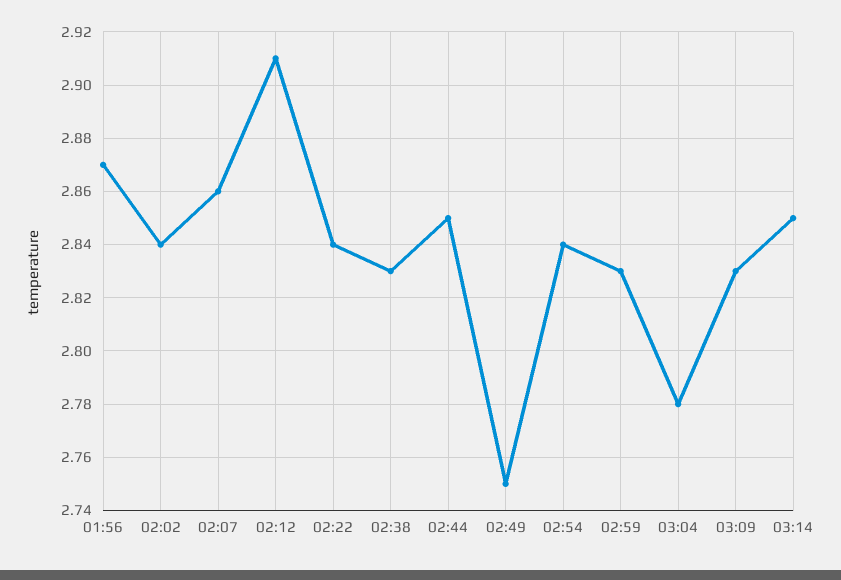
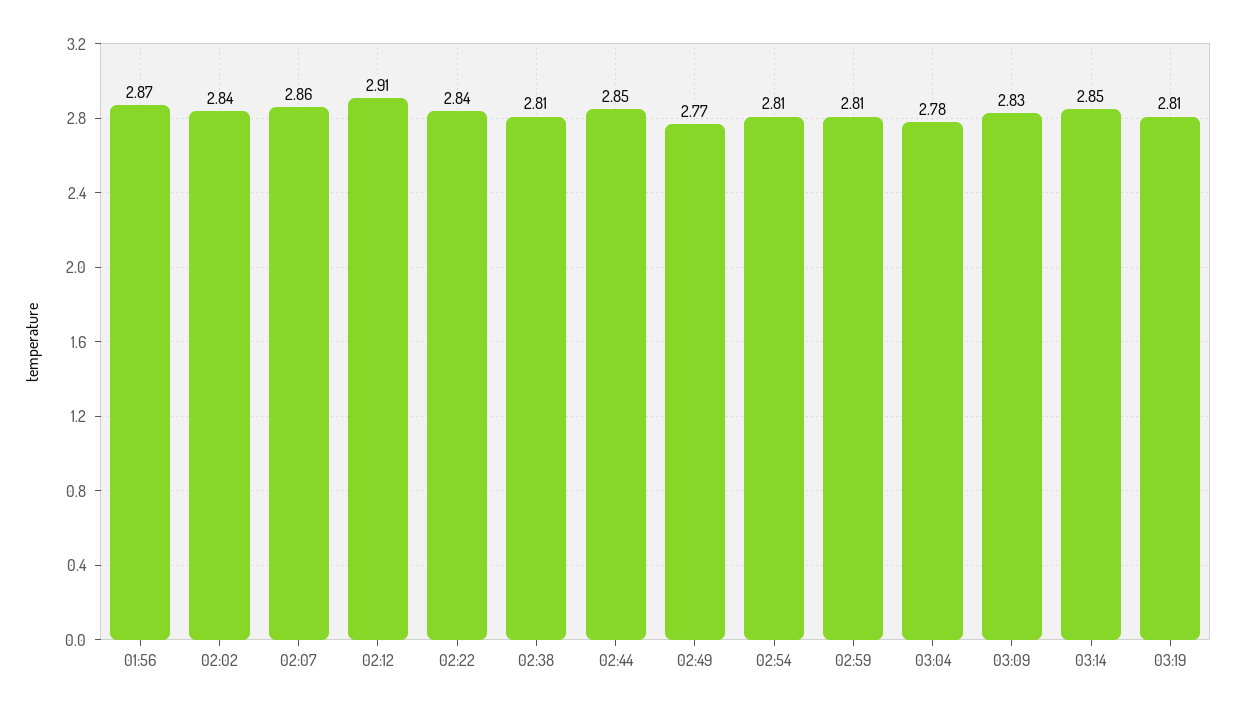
02:38: 2.83 -> 2.81
02:49: 2.75 -> 2.77
02:54: 2.84 -> 2.81
02:59: 2.83 -> 2.81
03:19: none -> 2.81

